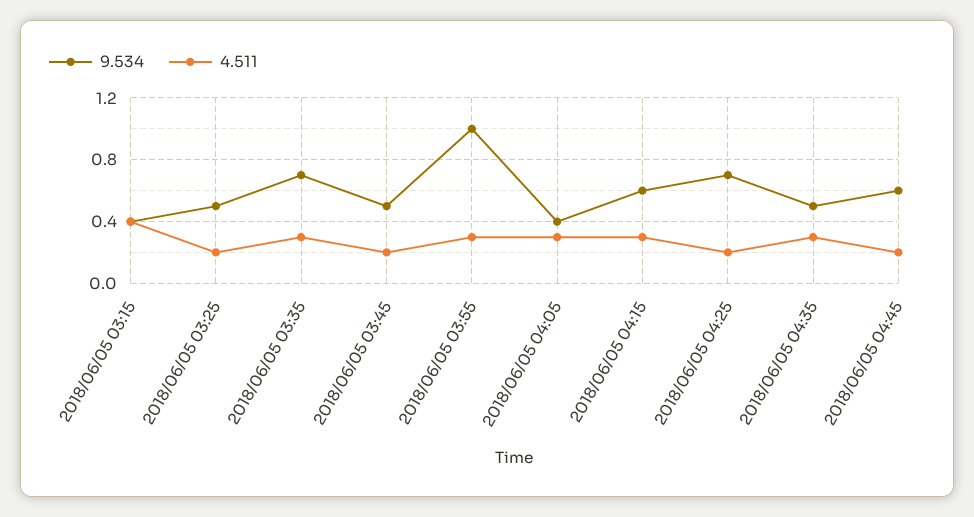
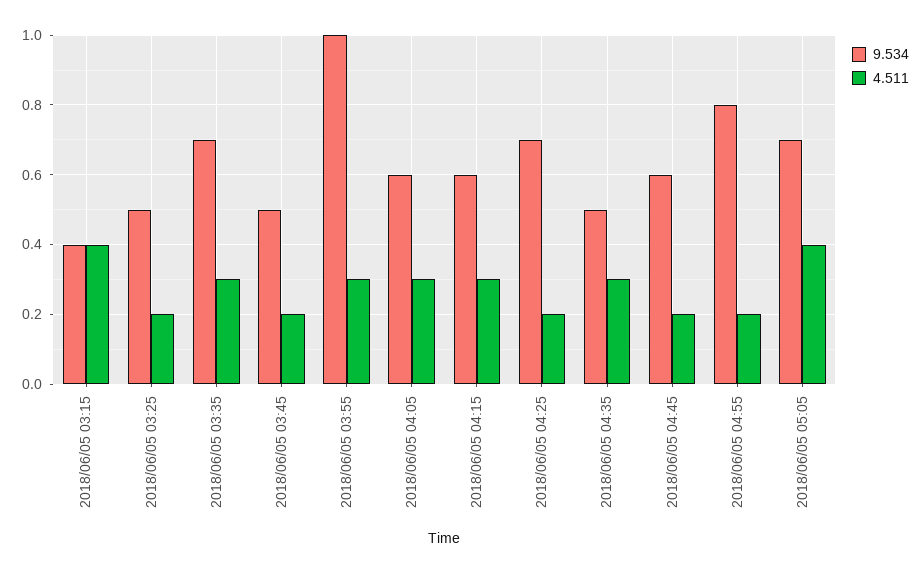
9.534, 2018/06/05 04:05: 0.4 -> 0.6
9.534, 2018/06/05 04:55: none -> 0.8
4.511, 2018/06/05 04:55: none -> 0.2
9.534, 2018/06/05 05:05: none -> 0.7
4.511, 2018/06/05 05:05: none -> 0.4

